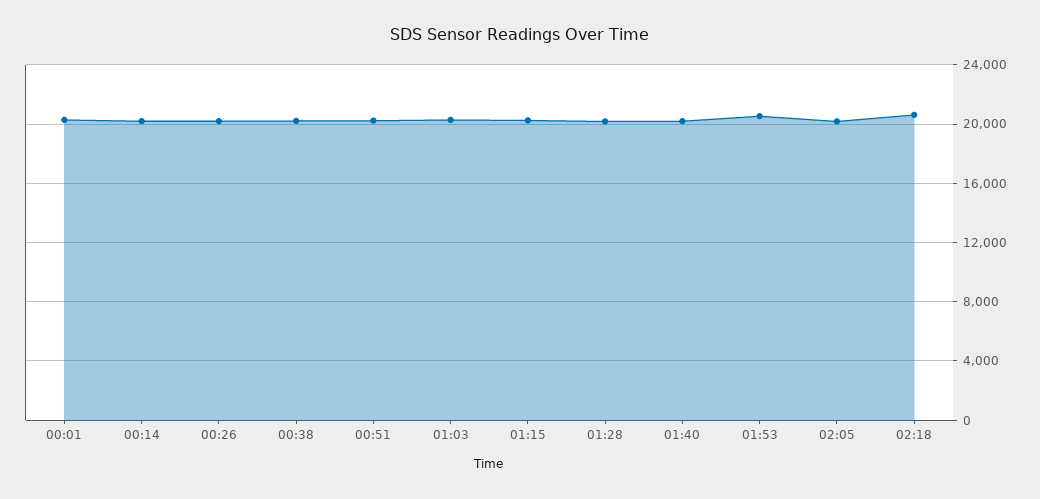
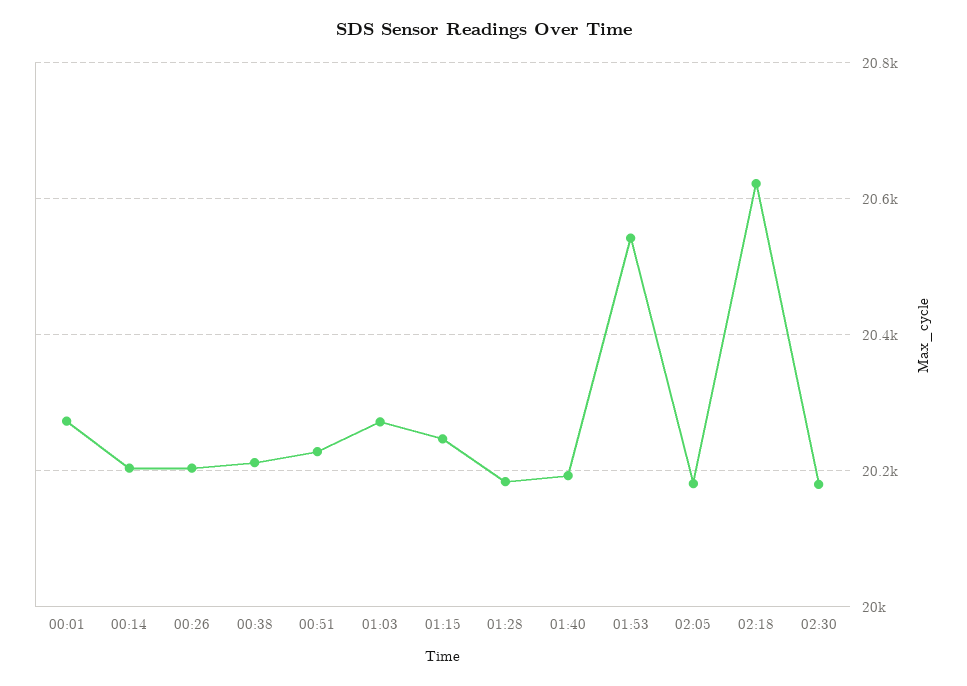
02:30: none -> 20180

